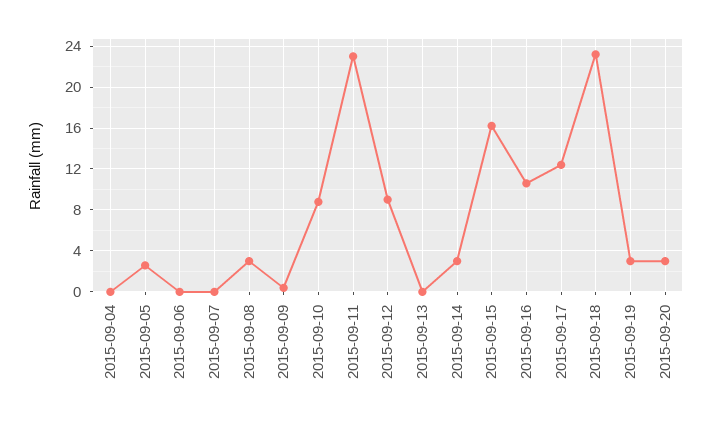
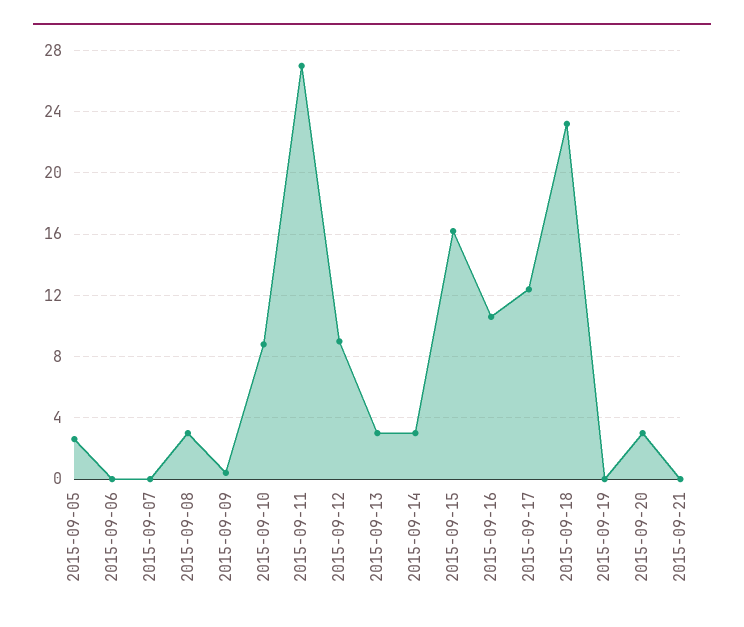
2015-09-04: 0 -> none
2015-09-11: 23 -> 27
2015-09-13: 0 -> 3
2015-09-19: 3 -> 0
2015-09-21: none -> 0

